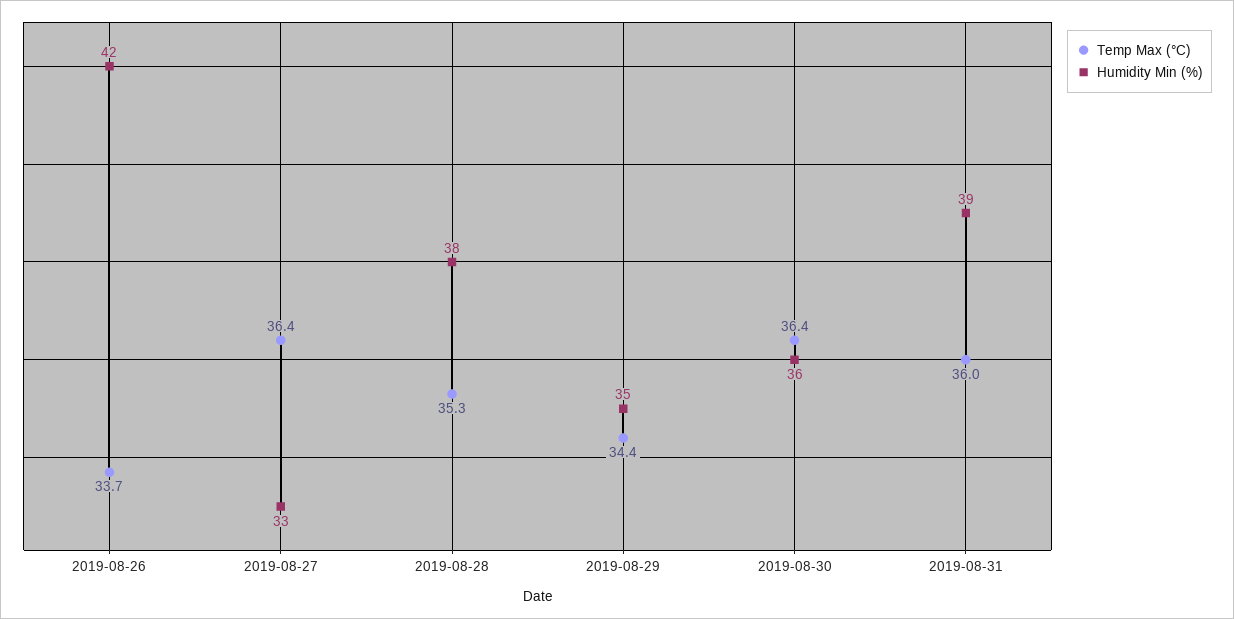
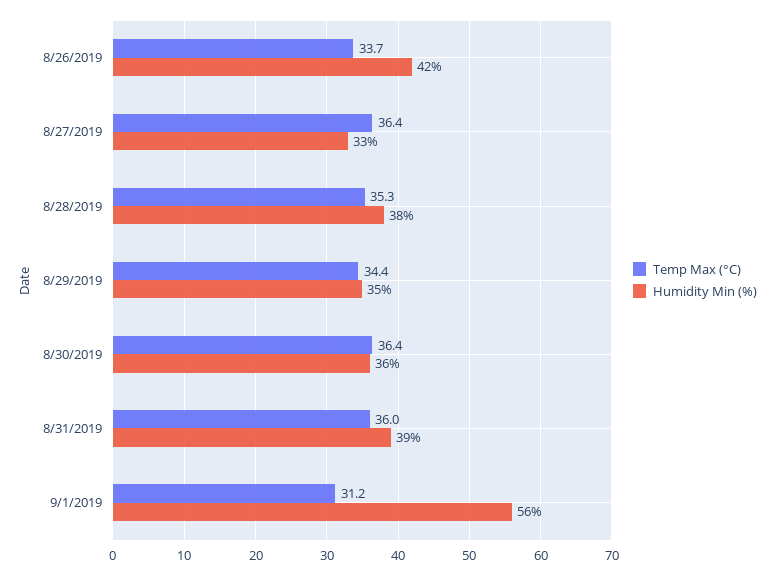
Temp Max (°C), 9/1/2019: none -> 31.2
Humidity Min (%), 9/1/2019: none -> 56

